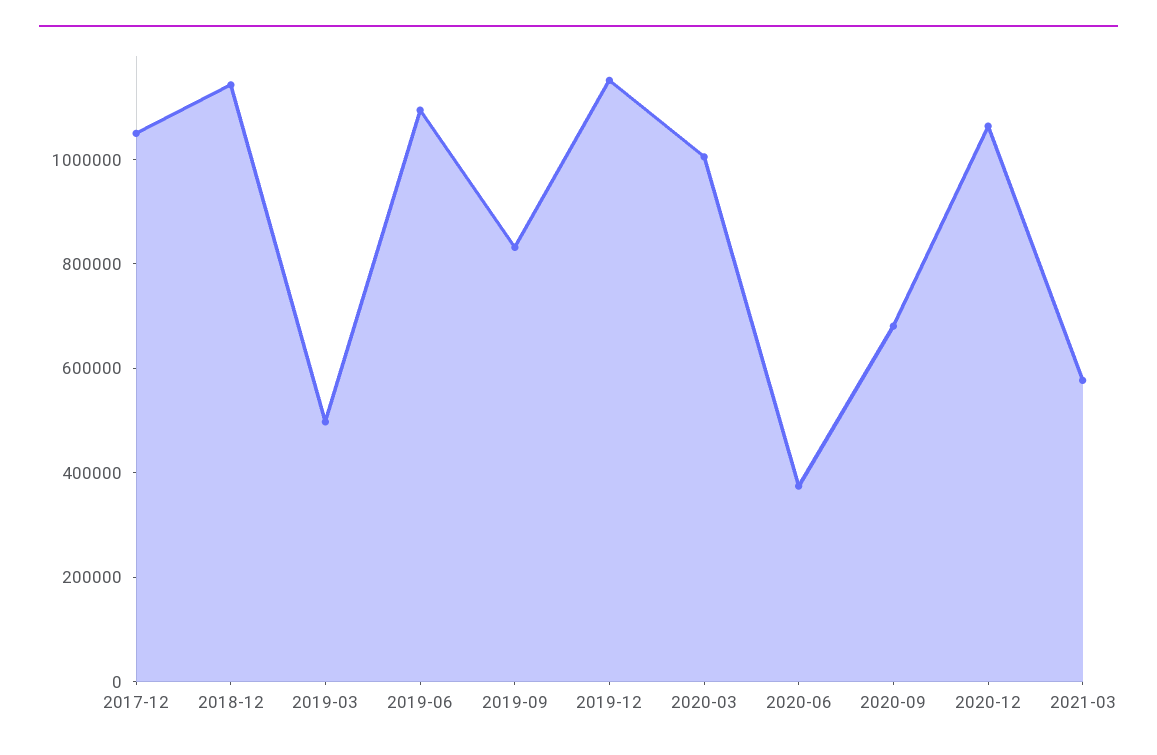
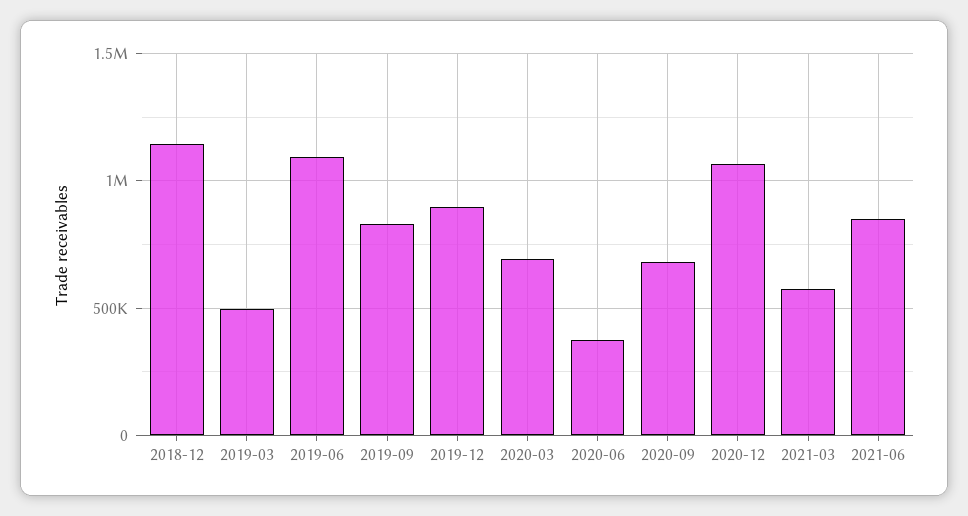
2017-12: 1050000 -> none
2019-12: 1150000 -> 900000
2020-03: 1000000 -> 700000
2021-06: none -> 850000

